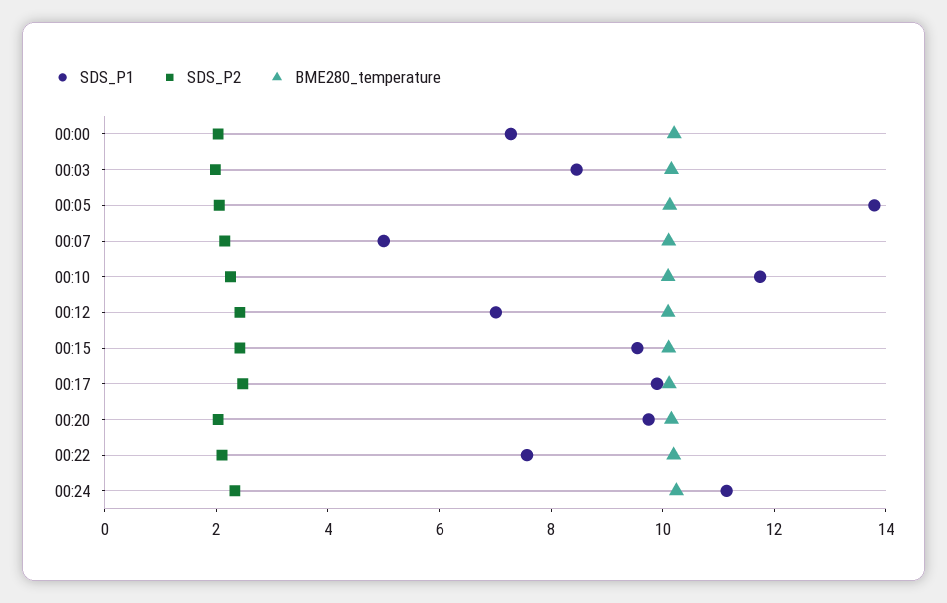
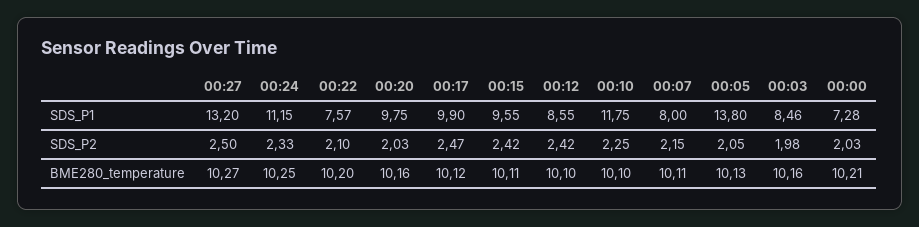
SDS_P1, 00:07: 5 -> 8
SDS_P1, 00:12: 7 -> 8.55
SDS_P1, 00:27: none -> 13.2
SDS_P2, 00:27: none -> 2.5
BME280_temperature, 00:27: none -> 10.27

